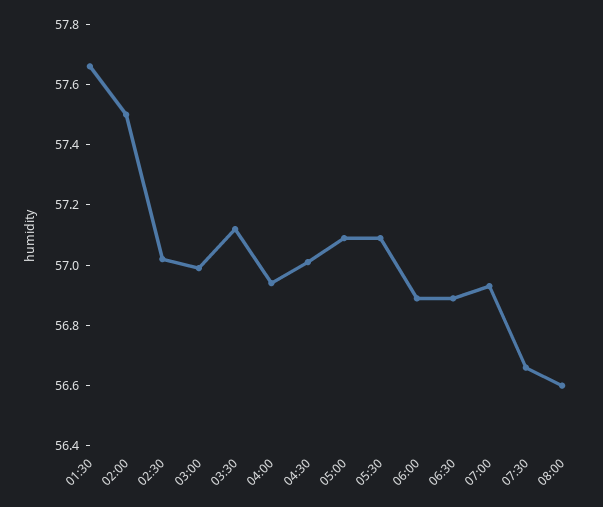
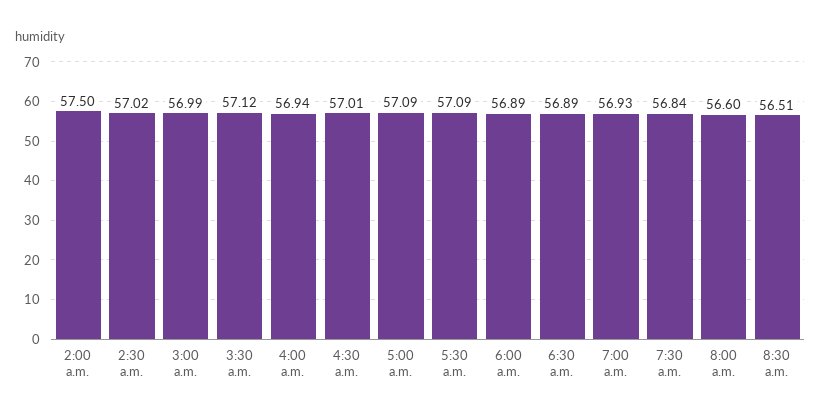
01:30: 57.65 -> none
07:30: 56.65 -> 56.84
8:30 a.m.: none -> 56.51

